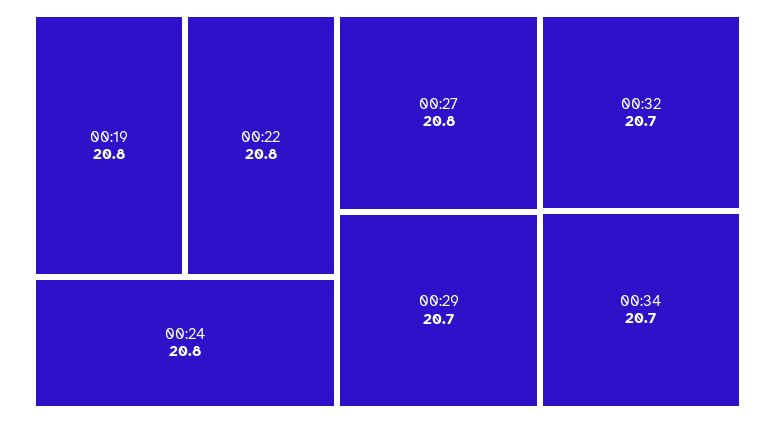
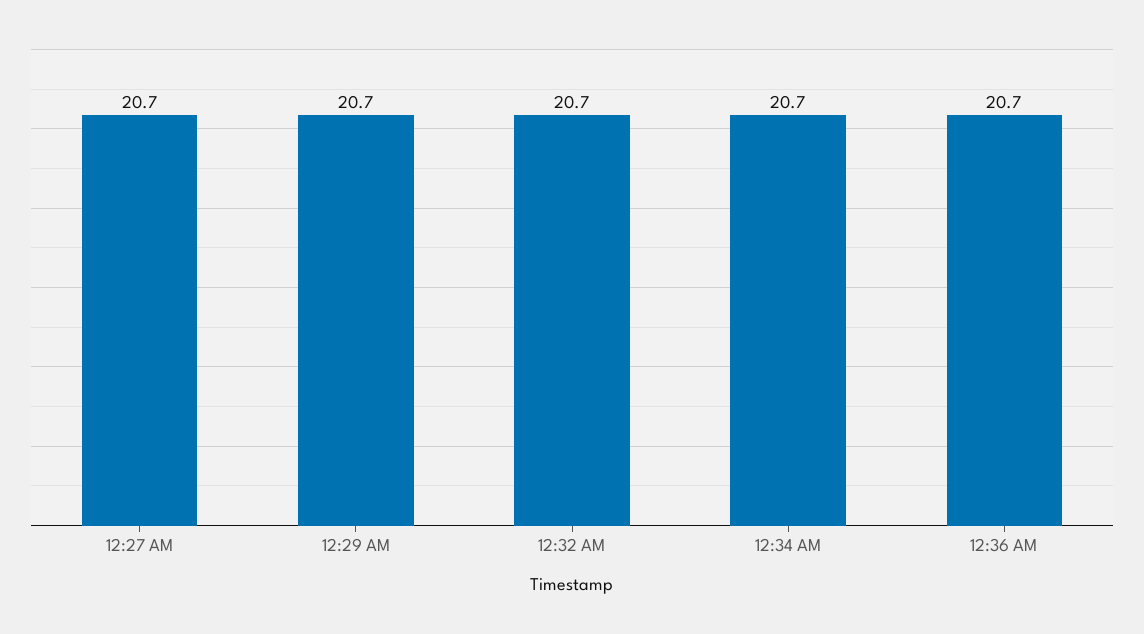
00:19: 20.8 -> none
00:22: 20.8 -> none
00:24: 20.8 -> none
00:27: 20.8 -> 20.7
12:36 AM: none -> 20.7

